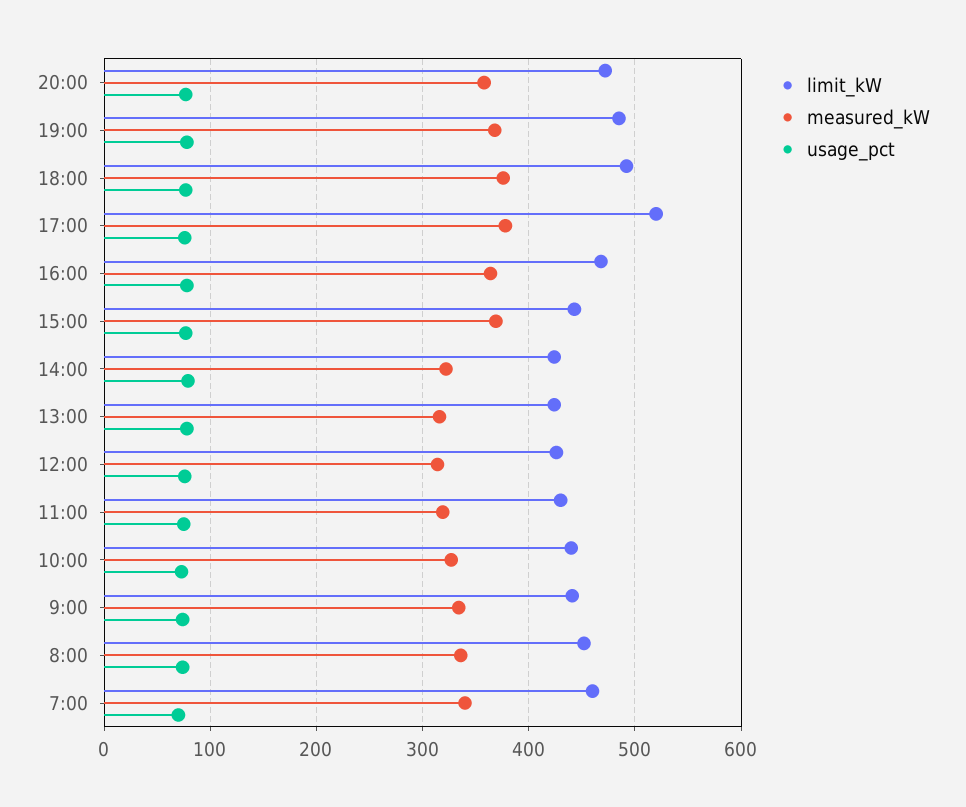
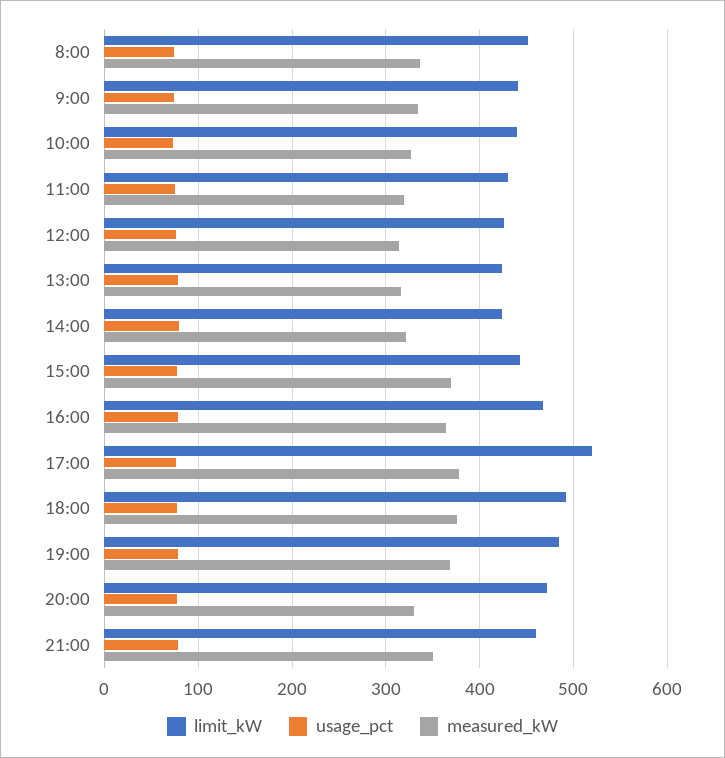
measured_kW, 20:00: 360 -> 330
limit_kW, 7:00: 460 -> none
measured_kW, 7:00: 340 -> none
usage_pct, 7:00: 70 -> none
limit_kW, 21:00: none -> 460
usage_pct, 21:00: none -> 80
measured_kW, 21:00: none -> 350

